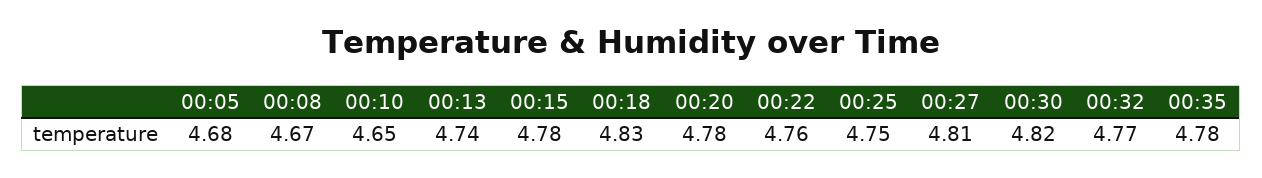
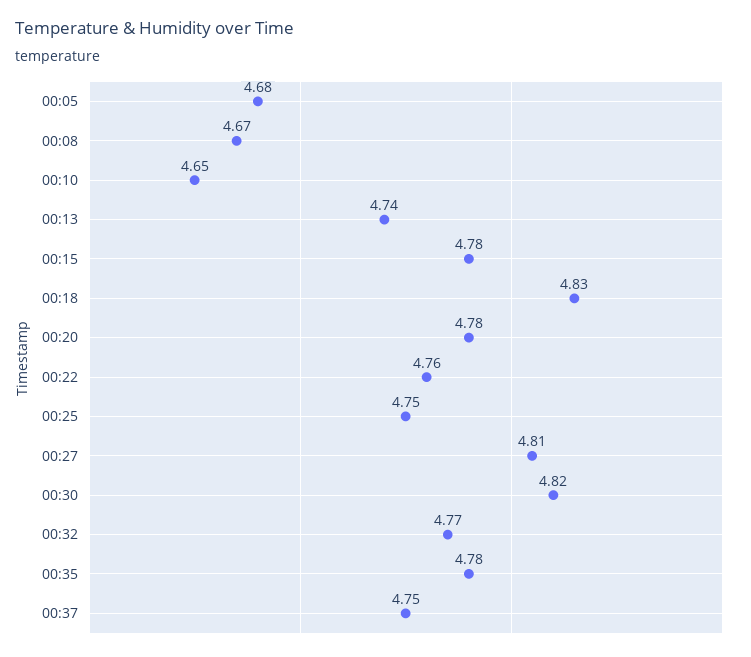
00:37: none -> 4.75

